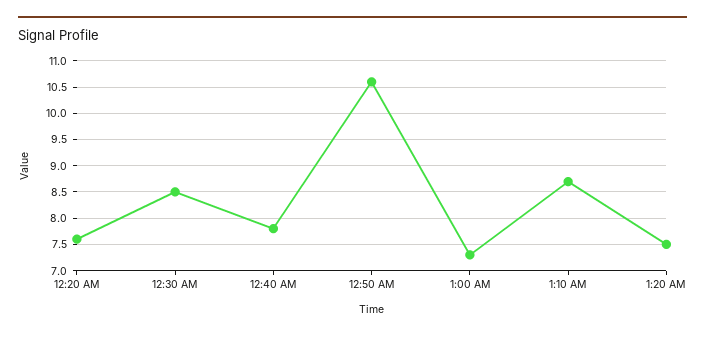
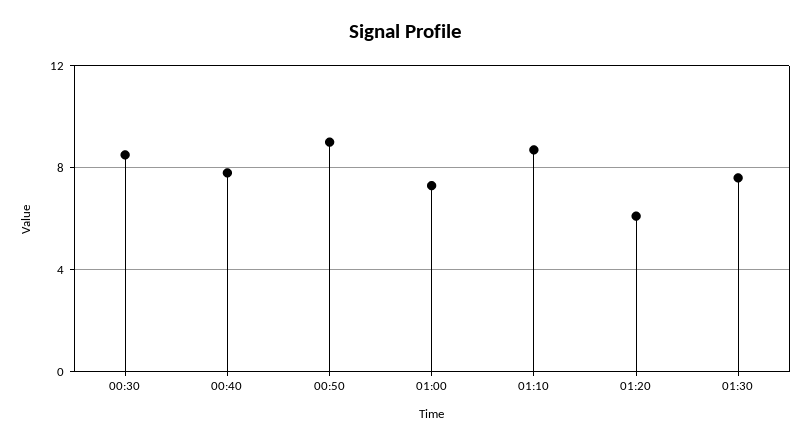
12:20 AM: 7.5 -> none
12:50 AM: 10.5 -> 9
1:20 AM: 7.5 -> 6
01:30: none -> 7.5

